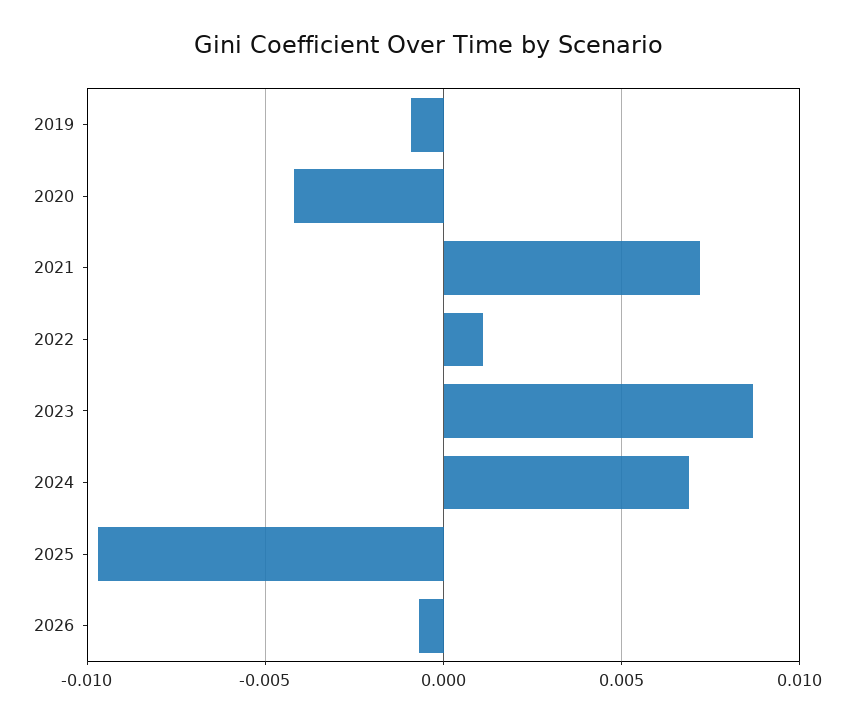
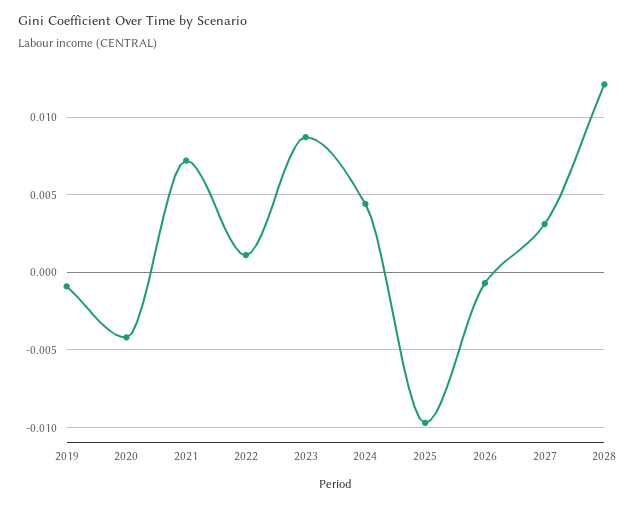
2024: 0.007 -> 0.0045
2027: none -> 0.003
2028: none -> 0.012

